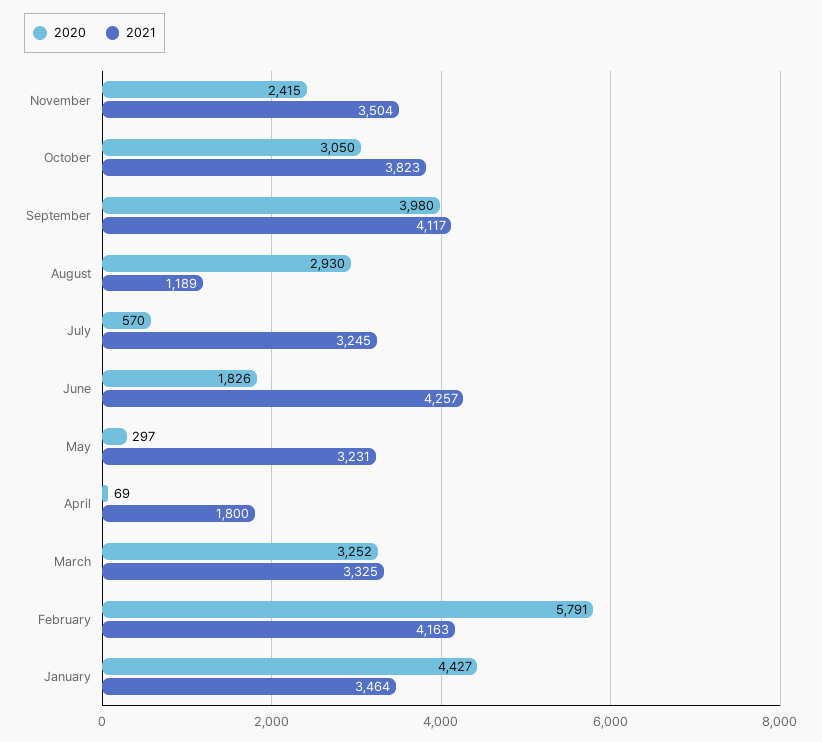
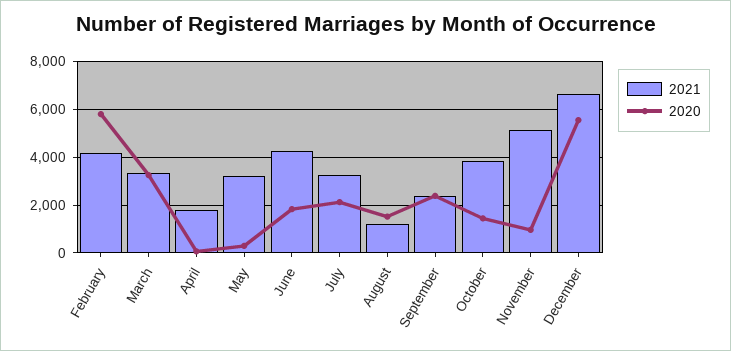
2020, November: 2415 -> 1000
2021, November: 3504 -> 5000
2020, October: 3050 -> 1500
2020, September: 3980 -> 2500
2021, September: 4117 -> 2500
2020, August: 2930 -> 1500
2020, July: 570 -> 2000
2020, January: 4427 -> none
2021, January: 3464 -> none
2021, December: none -> 6500
2020, December: none -> 5500

